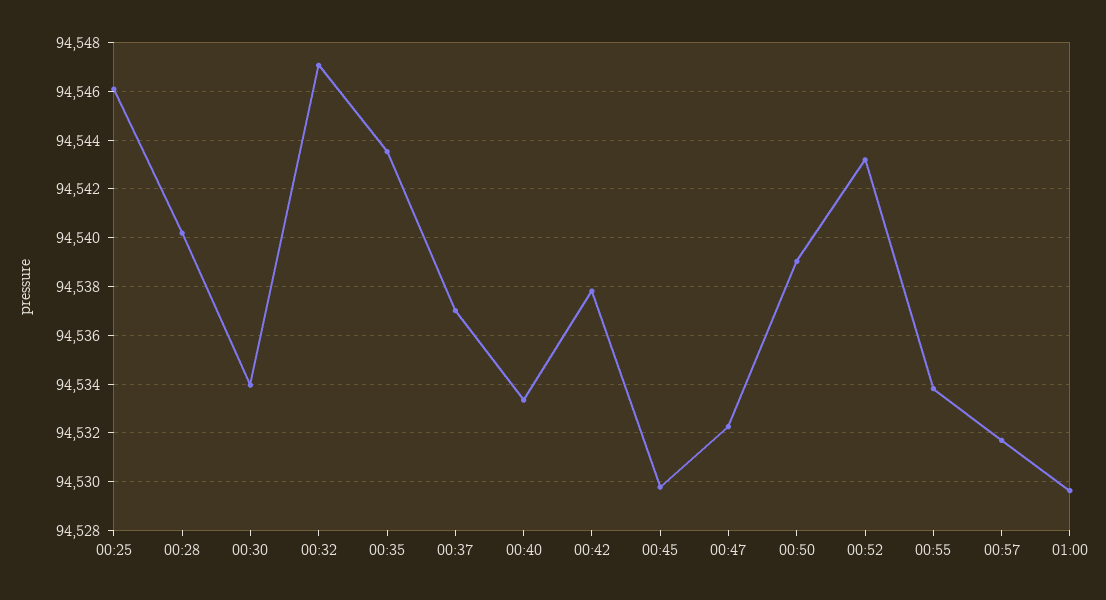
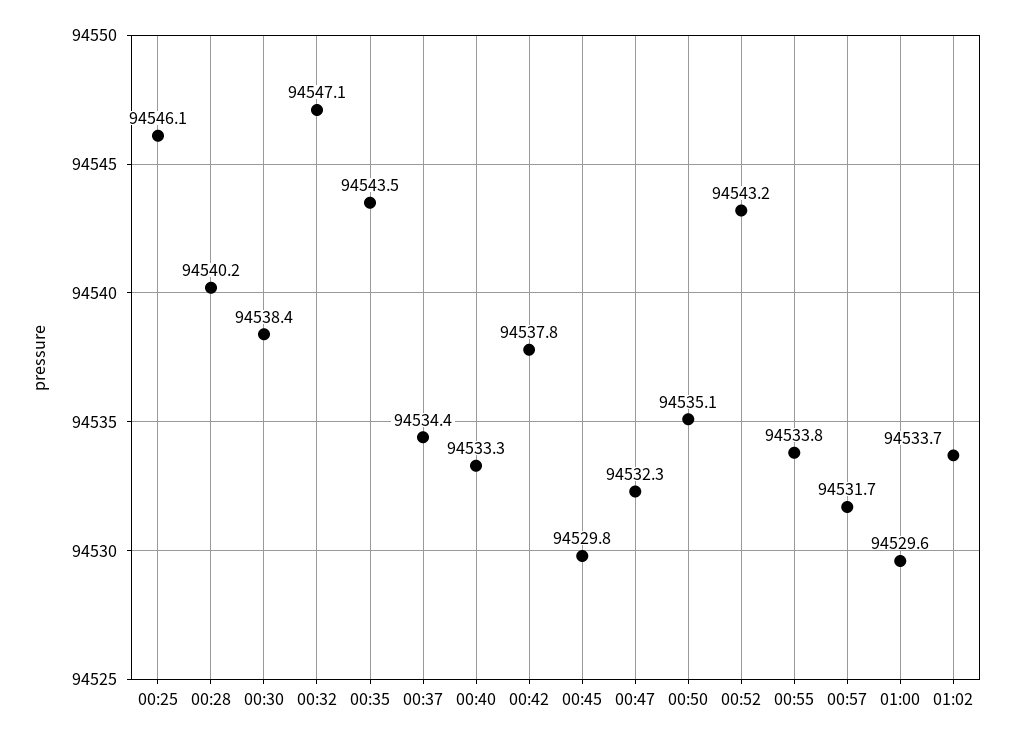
00:30: 94534 -> 94538.4
00:37: 94537 -> 94534.4
00:50: 94539 -> 94535.1
01:02: none -> 94533.7

